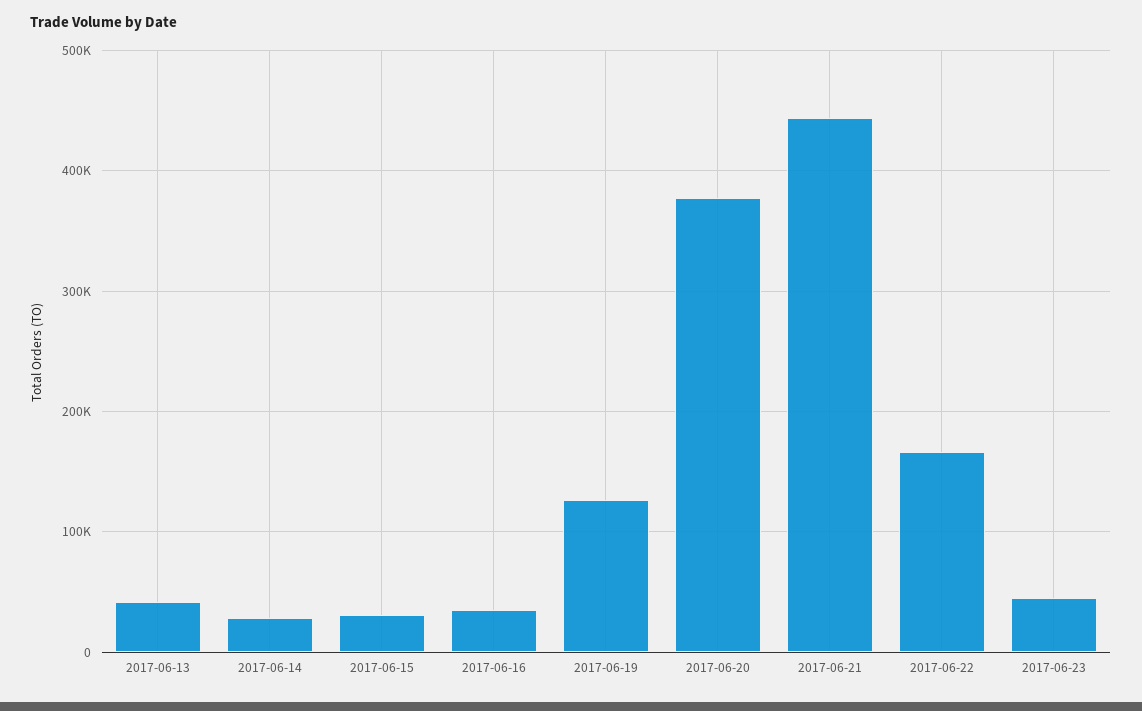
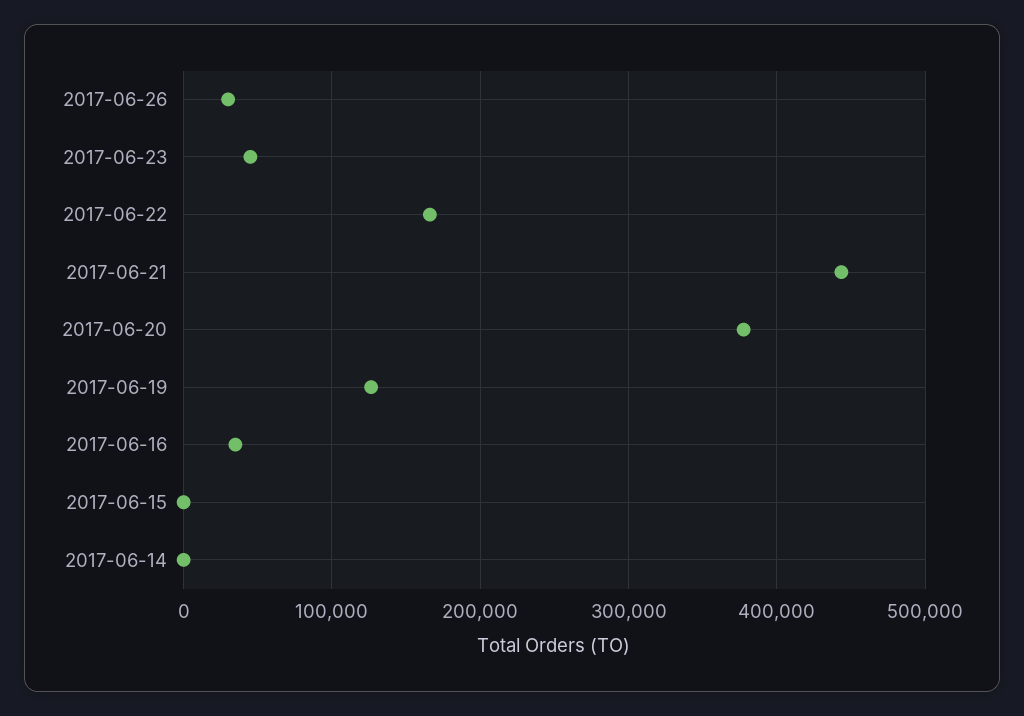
2017-06-13: 40000 -> none
2017-06-14: 30000 -> 0
2017-06-15: 30000 -> 0
2017-06-26: none -> 30000

